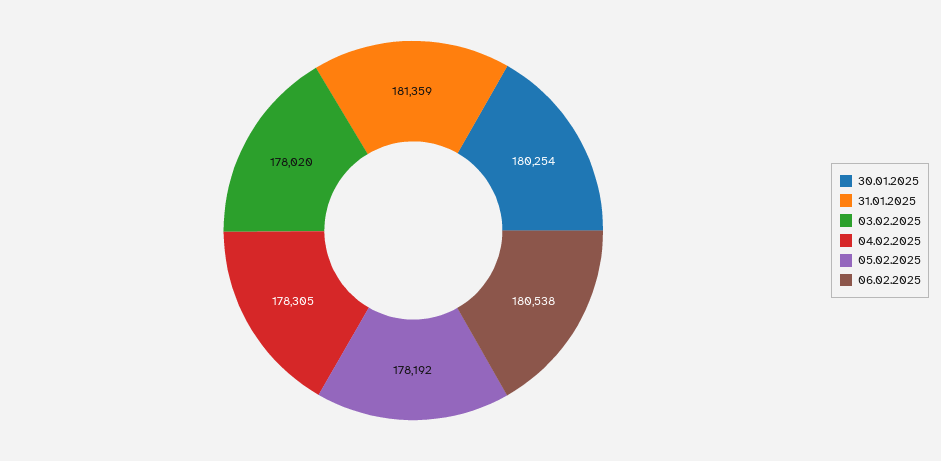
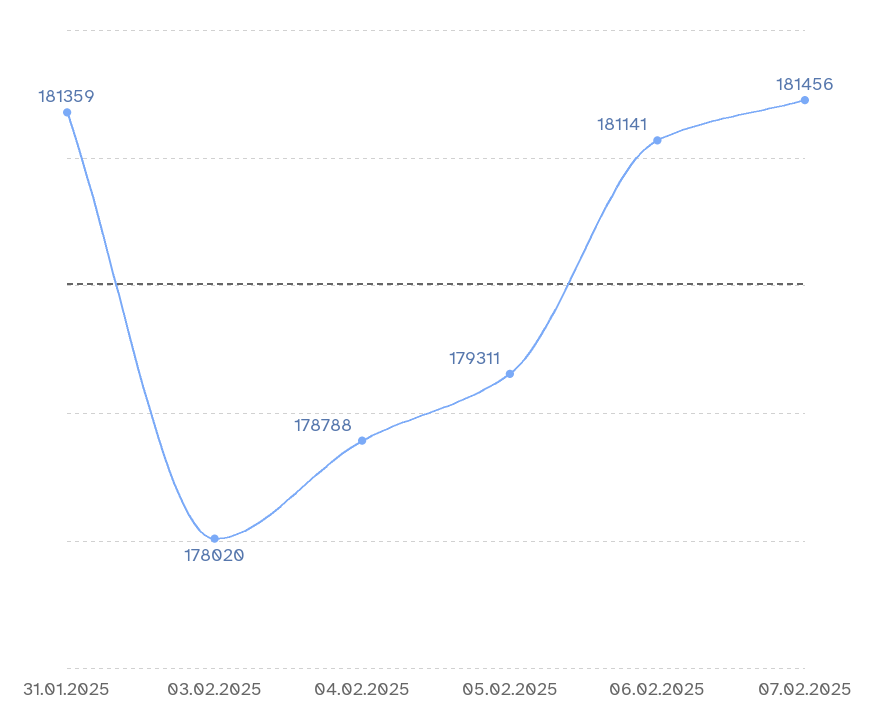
30.01.2025: 180254 -> none
04.02.2025: 178305 -> 178788
05.02.2025: 178192 -> 179311
06.02.2025: 180538 -> 181141
07.02.2025: none -> 181456

